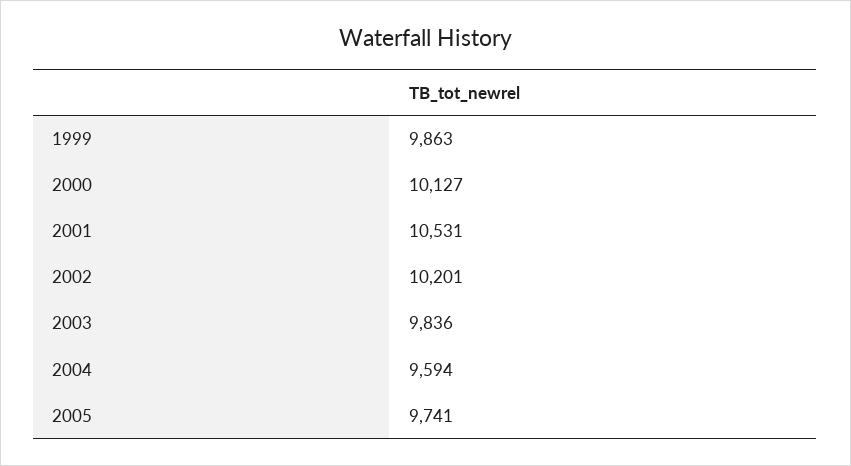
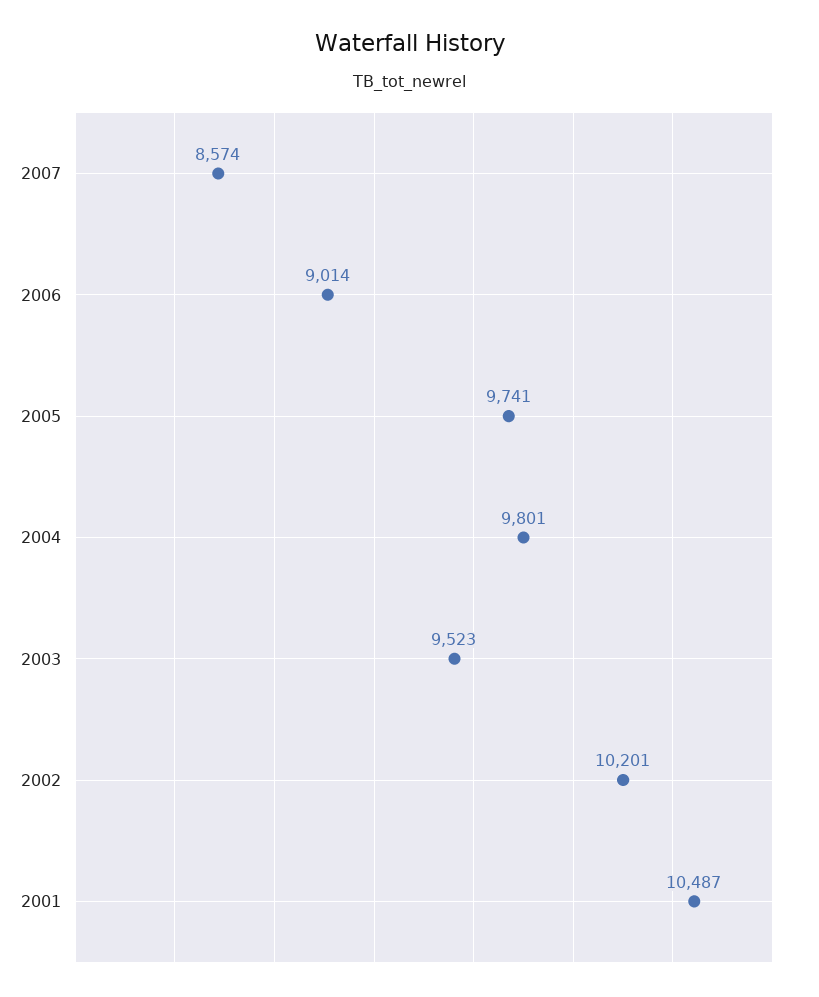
1999: 9863 -> none
2000: 10127 -> none
2001: 10531 -> 10487
2003: 9836 -> 9523
2004: 9594 -> 9801
2007: none -> 8574
2006: none -> 9014

